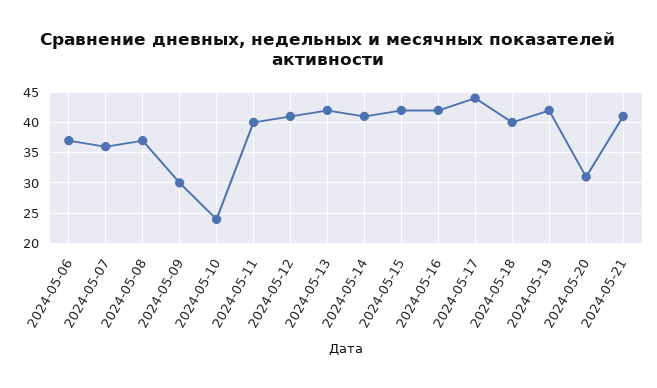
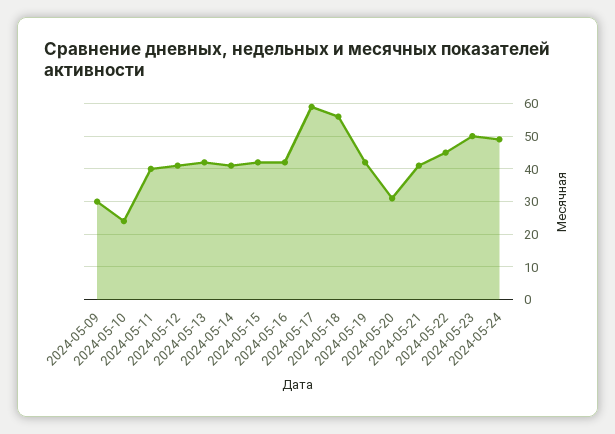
2024-05-06: 37 -> none
2024-05-07: 36 -> none
2024-05-08: 37 -> none
2024-05-17: 44 -> 60
2024-05-18: 40 -> 55
2024-05-22: none -> 45
2024-05-23: none -> 50
2024-05-24: none -> 50

